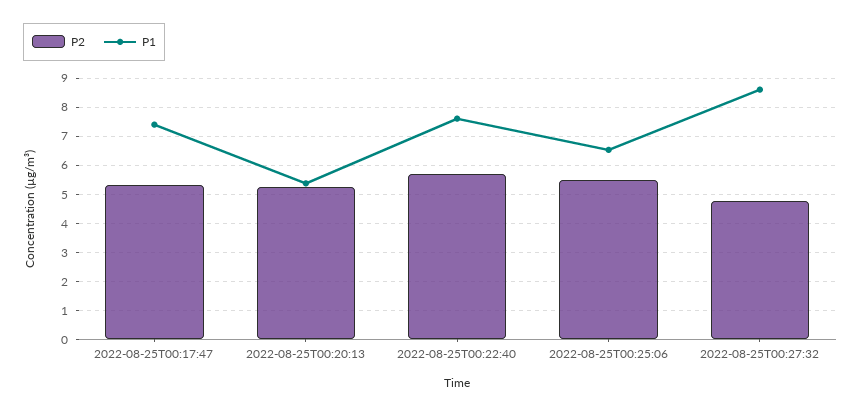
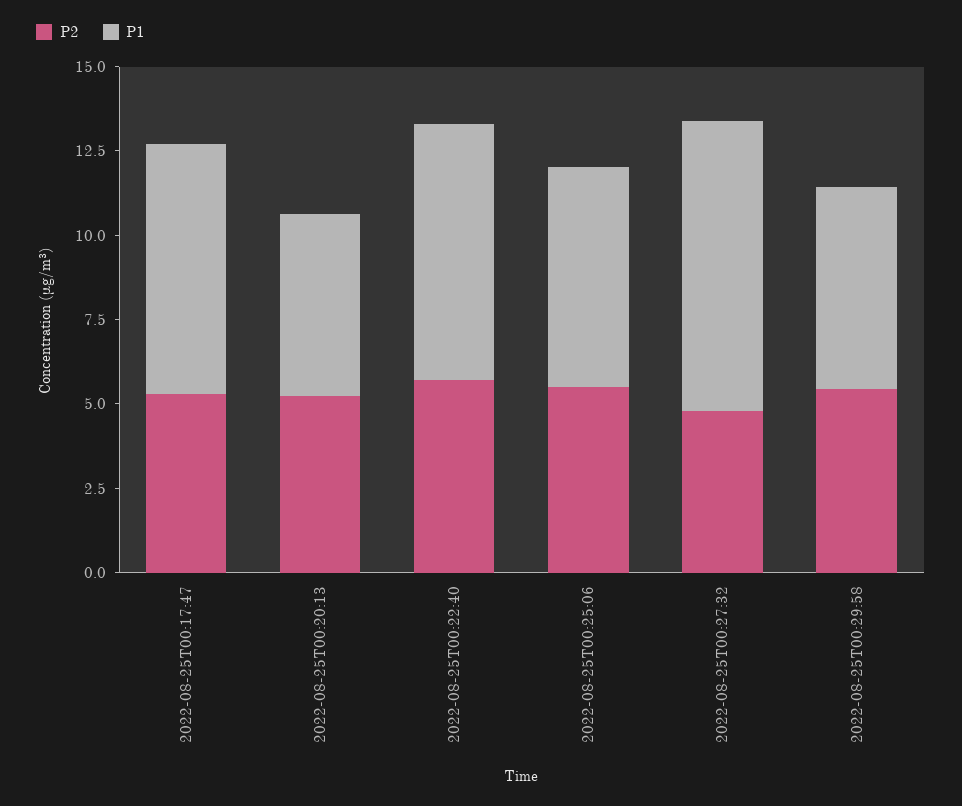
P2, 2022-08-25T00:29:58: none -> 5.5
P1, 2022-08-25T00:29:58: none -> 6

